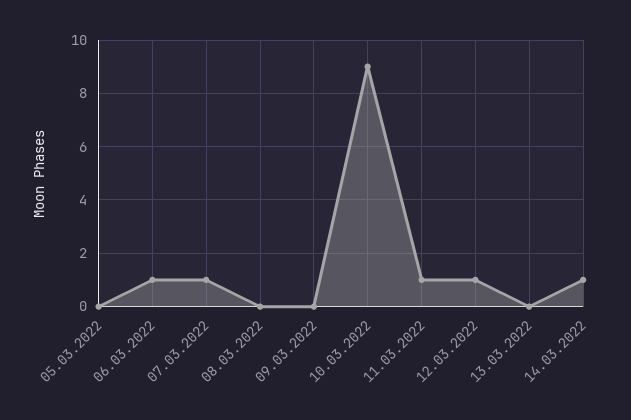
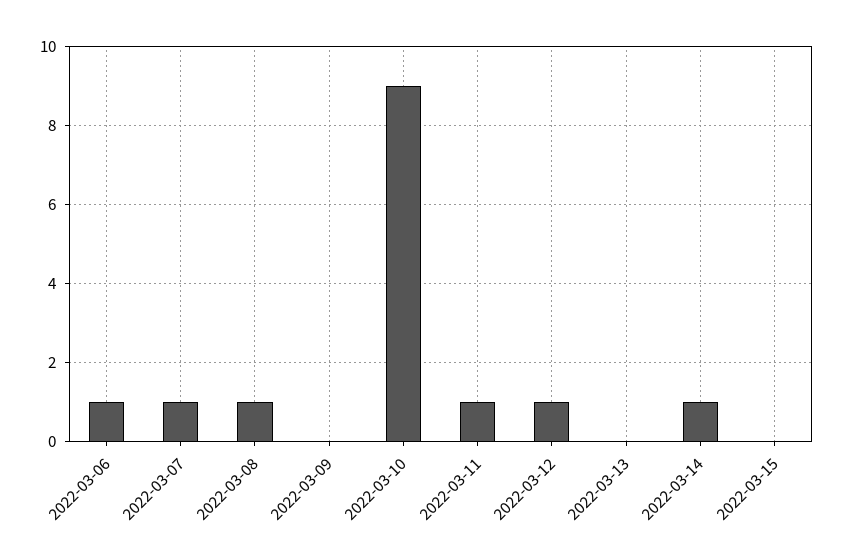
05.03.2022: 0 -> none
08.03.2022: 0 -> 1
2022-03-15: none -> 0

